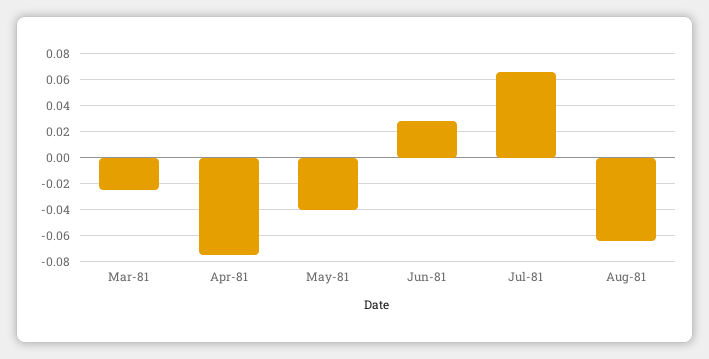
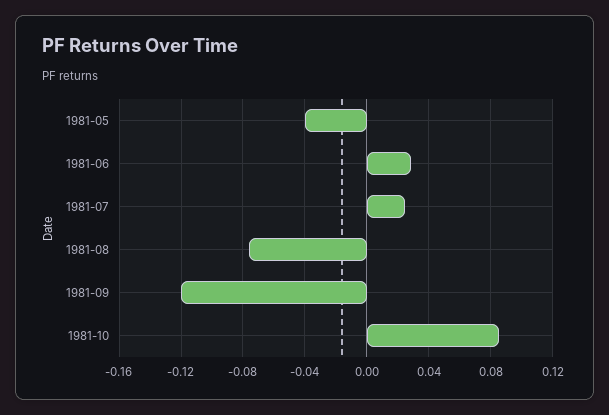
Mar-81: -0.025 -> none
Apr-81: -0.075 -> none
Jul-81: 0.065 -> 0.025
Aug-81: -0.065 -> -0.075
1981-09: none -> -0.12
1981-10: none -> 0.085

